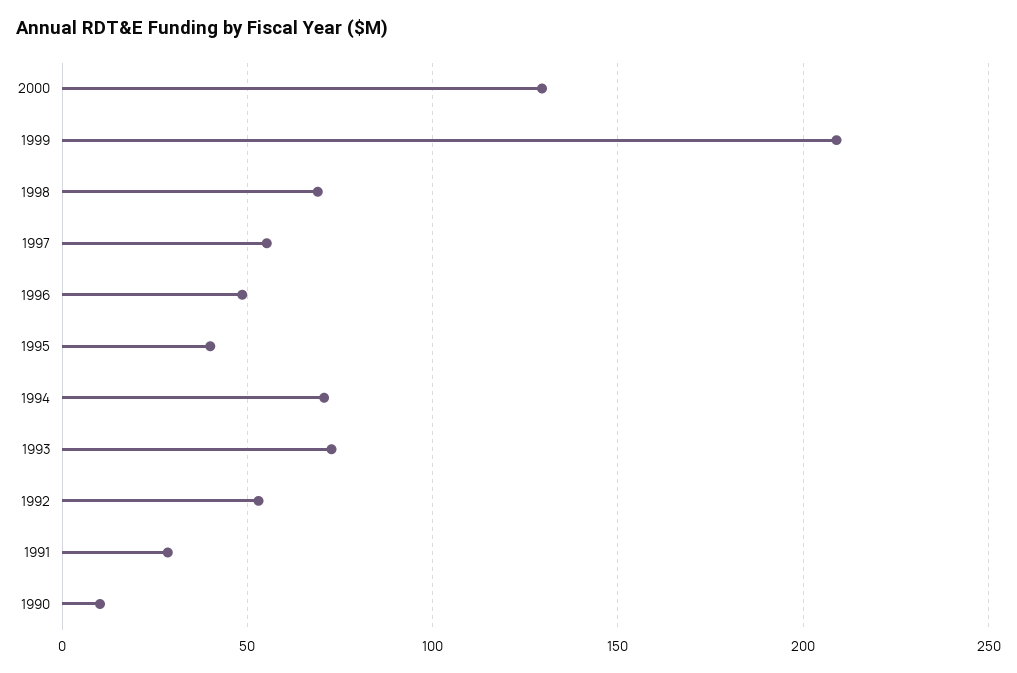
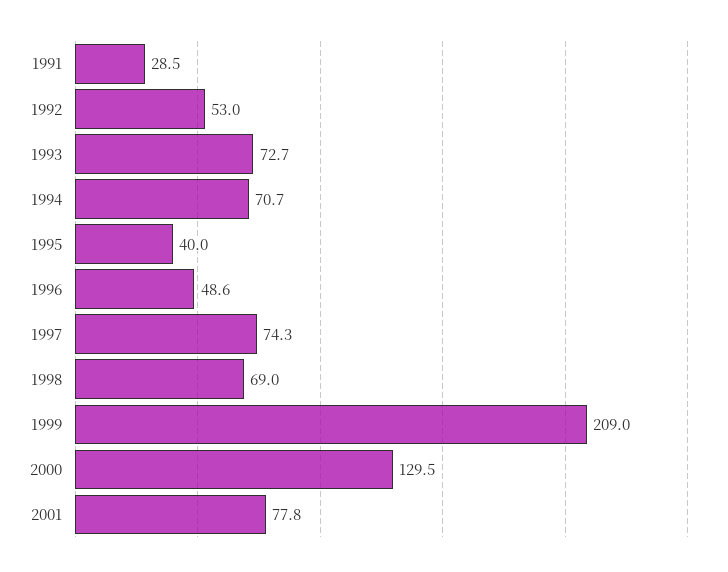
1997: 55 -> 74.3
1990: 10 -> none
2001: none -> 77.8

